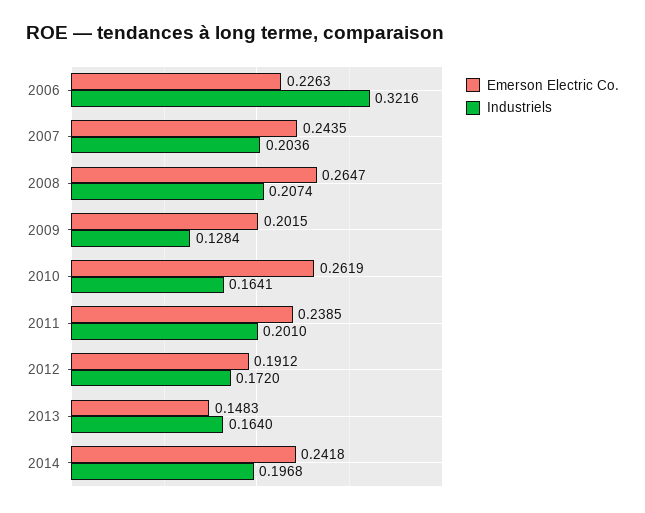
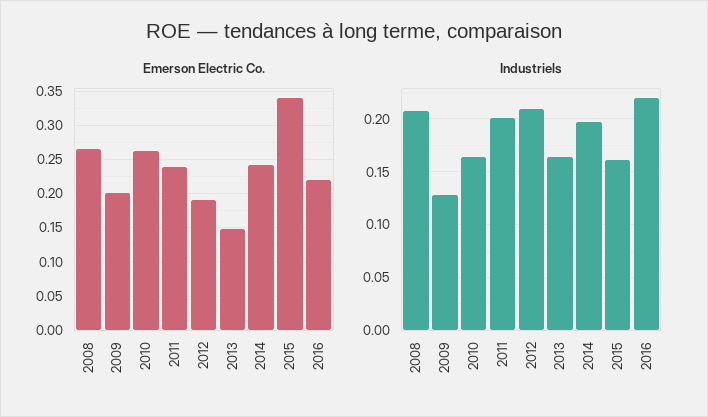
Emerson Electric Co., 2006: 0.2263 -> none
Industriels, 2006: 0.3216 -> none
Emerson Electric Co., 2007: 0.2435 -> none
Industriels, 2007: 0.2036 -> none
Industriels, 2012: 0.172 -> 0.21
Emerson Electric Co., 2015: none -> 0.34
Emerson Electric Co., 2016: none -> 0.22
Industriels, 2015: none -> 0.16
Industriels, 2016: none -> 0.22

